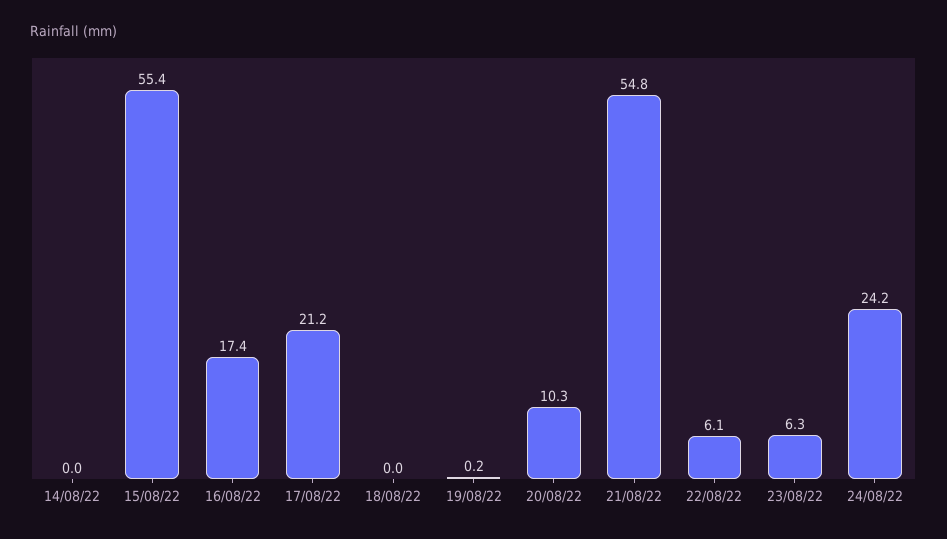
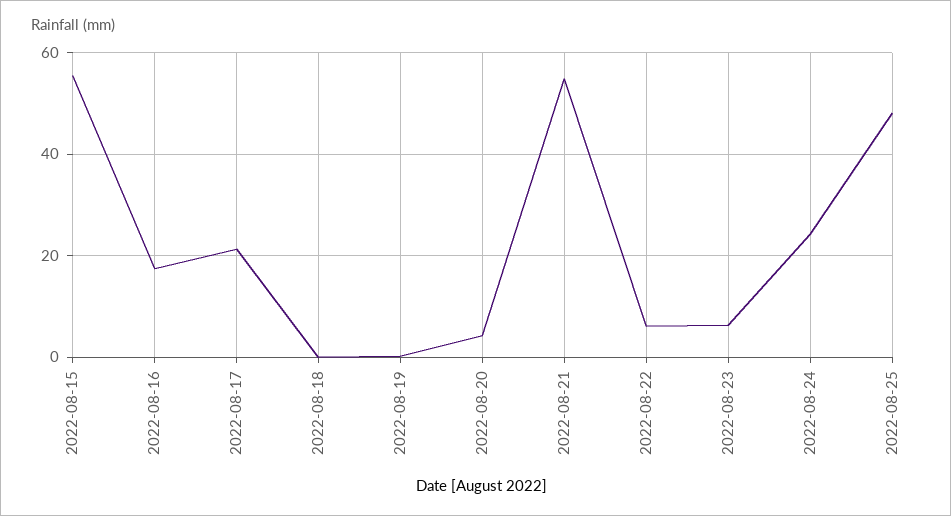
14/08/22: 0 -> none
20/08/22: 10.3 -> 4
2022-08-25: none -> 48

